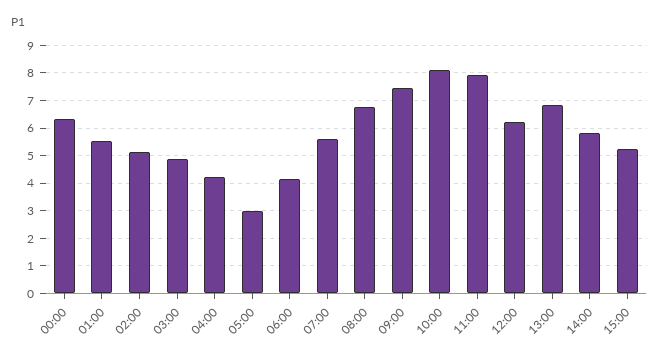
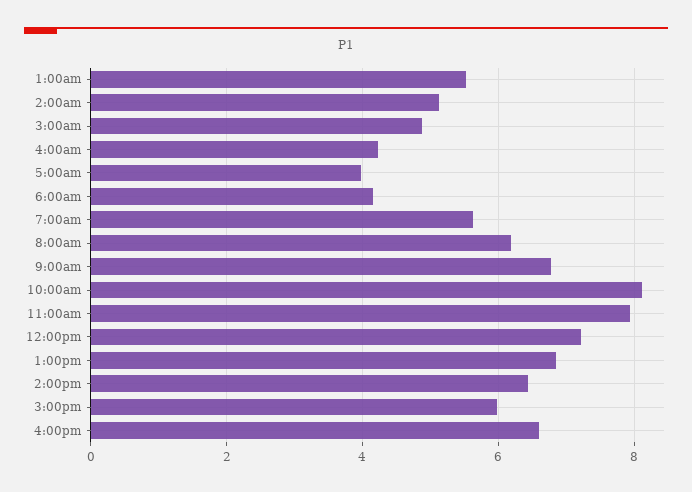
00:00: 6.25 -> none
05:00: 3 -> 4
08:00: 6.75 -> 6.2
09:00: 7.5 -> 6.8
12:00: 6.25 -> 7.2
14:00: 5.75 -> 6.4
15:00: 5.25 -> 6
4:00pm: none -> 6.6

